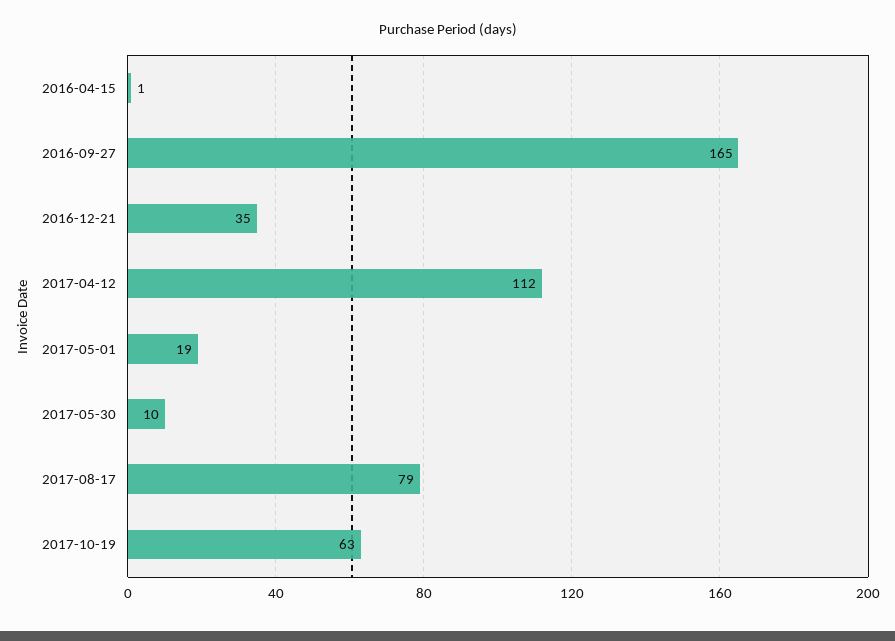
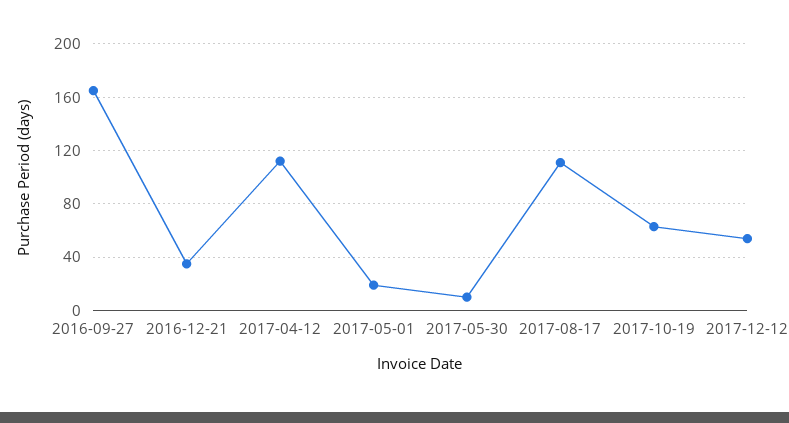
2016-04-15: 1 -> none
2017-08-17: 79 -> 110
2017-12-12: none -> 55

